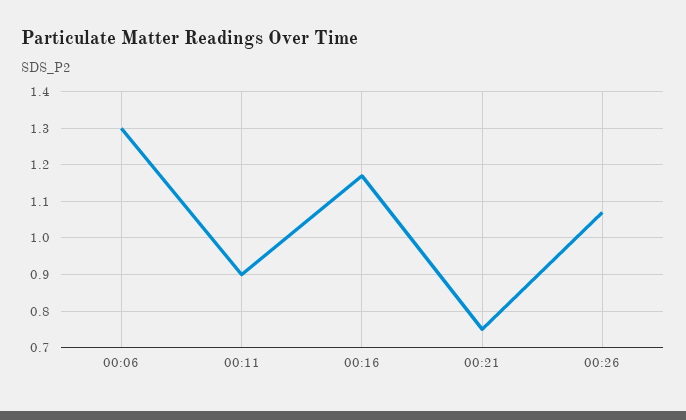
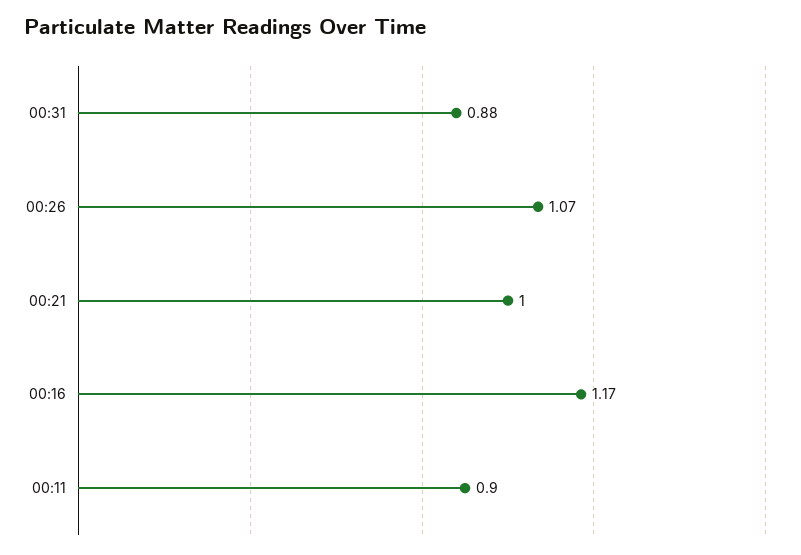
00:06: 1.3 -> none
00:21: 0.75 -> 1
00:31: none -> 0.88

